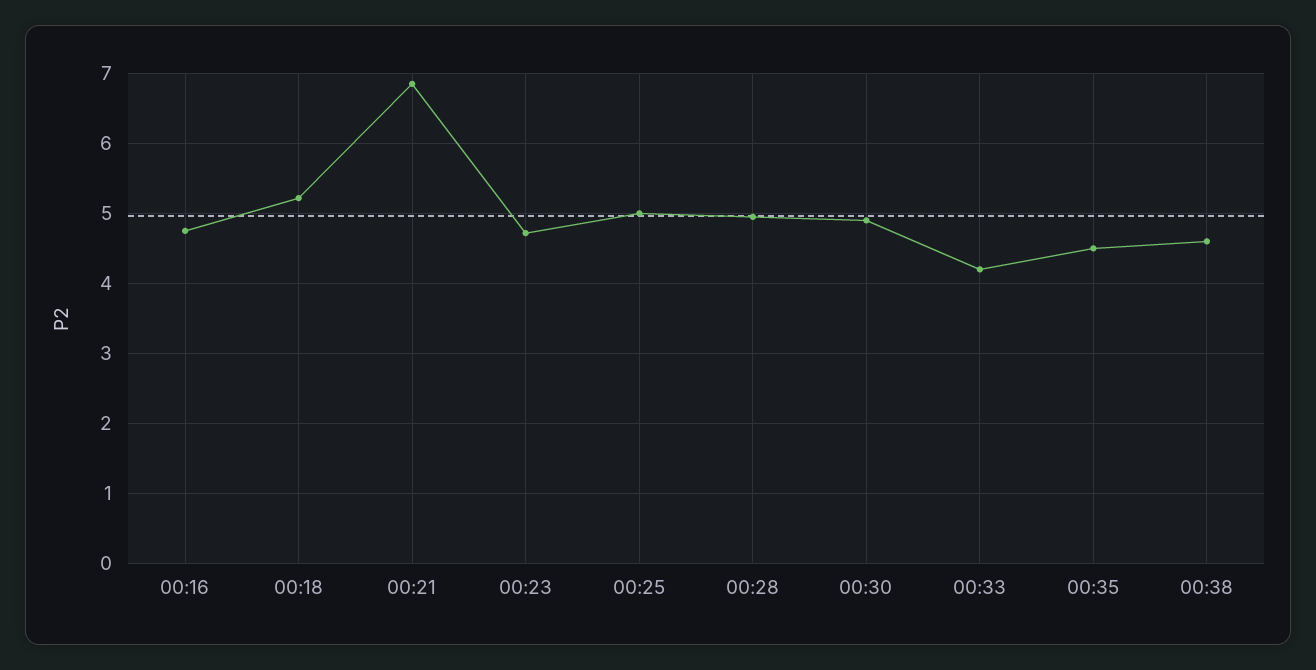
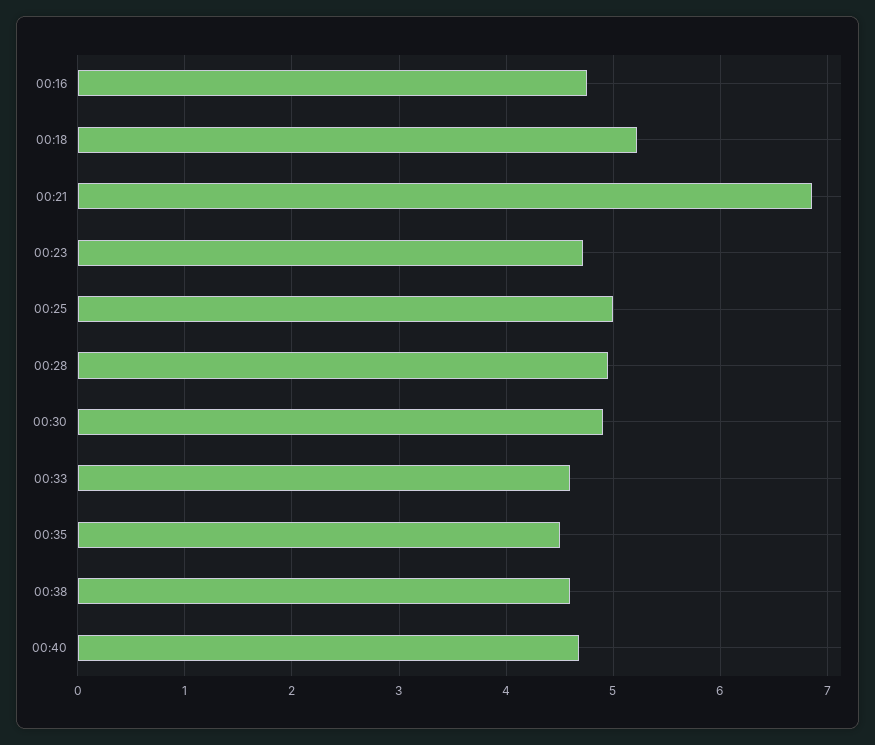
00:33: 4.2 -> 4.6
00:40: none -> 4.7

